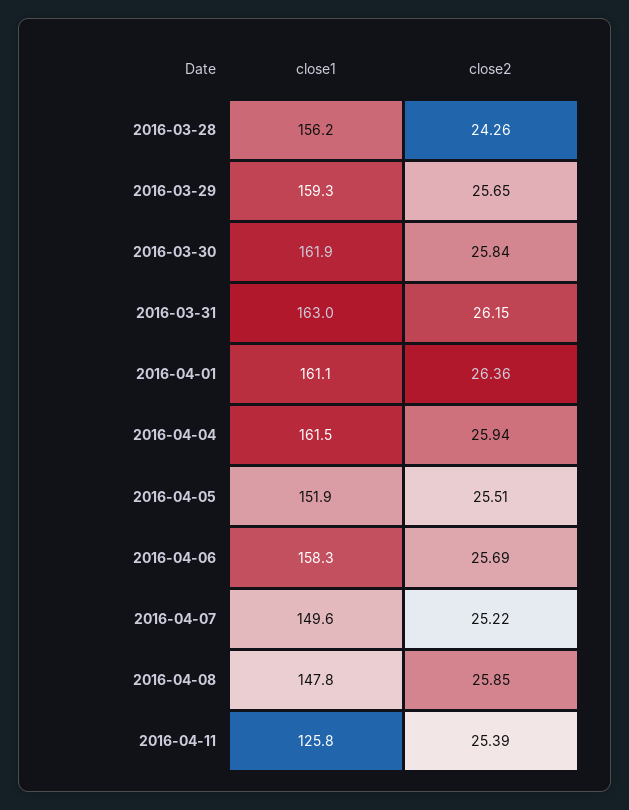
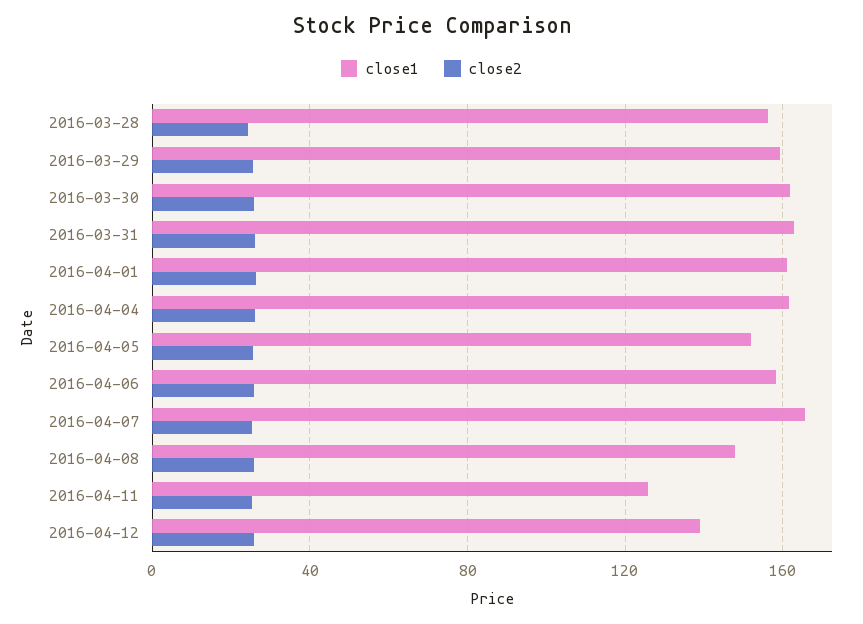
close1, 2016-04-07: 149.6 -> 165
close1, 2016-04-12: none -> 140
close2, 2016-04-12: none -> 25

